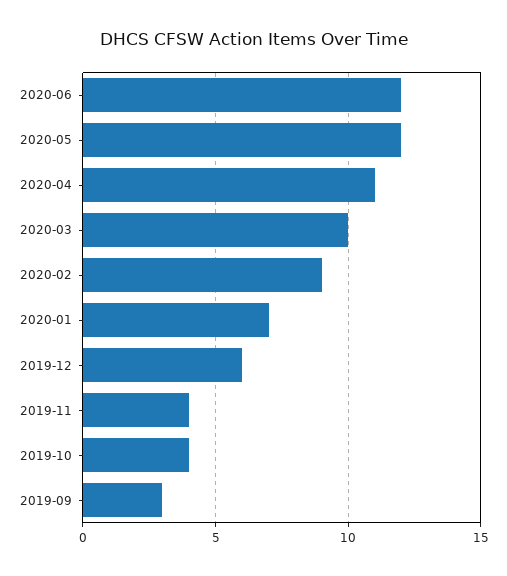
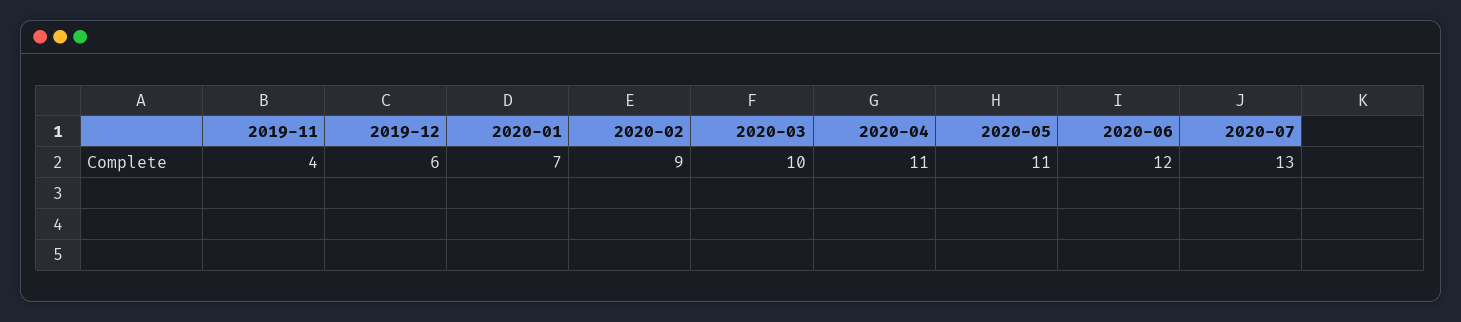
2020-05: 12 -> 11
2019-10: 4 -> none
2019-09: 3 -> none
2020-07: none -> 13

